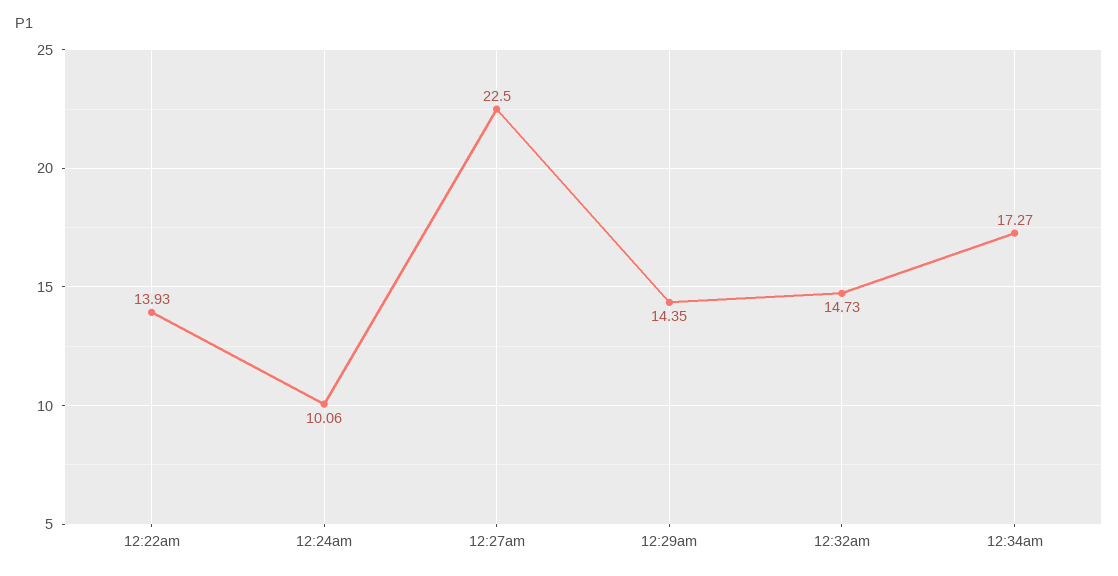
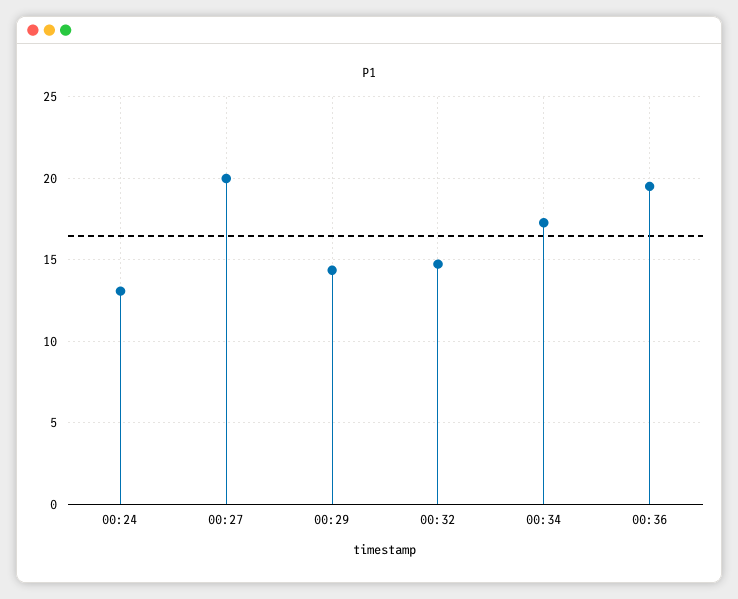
12:22am: 13.93 -> none
12:24am: 10.06 -> 13
12:27am: 22.5 -> 20
00:36: none -> 19.5

